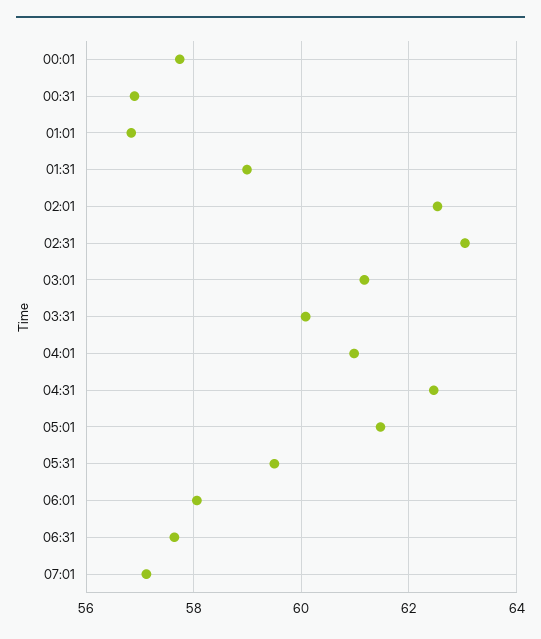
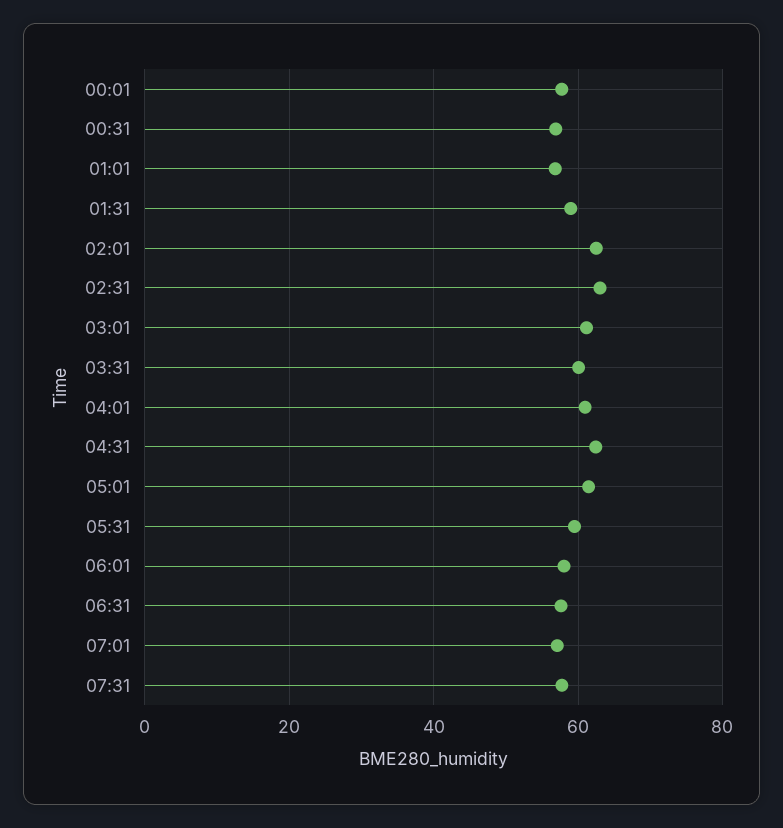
07:31: none -> 58

